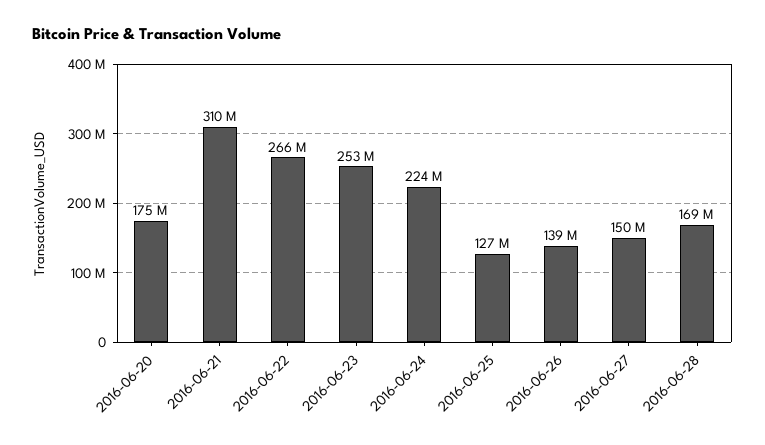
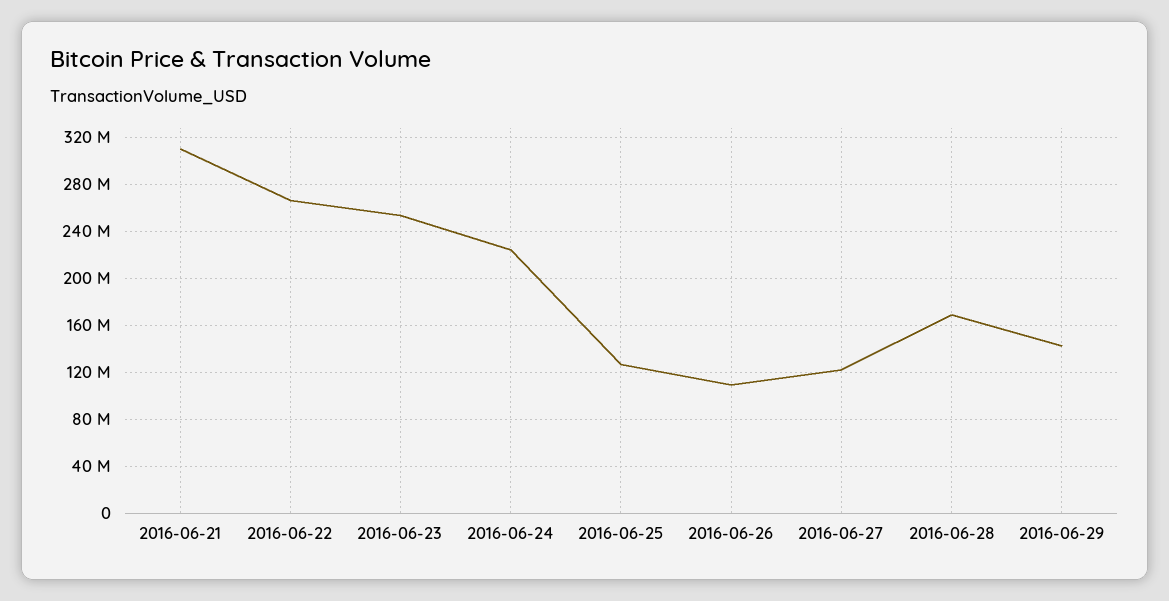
2016-06-20: 175000000 -> none
2016-06-26: 139000000 -> 110000000
2016-06-27: 150000000 -> 120000000
2016-06-29: none -> 140000000

